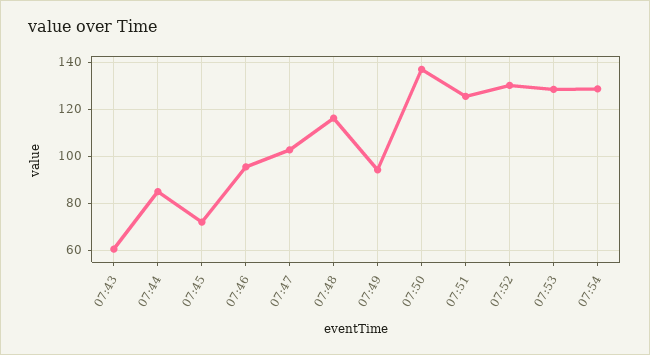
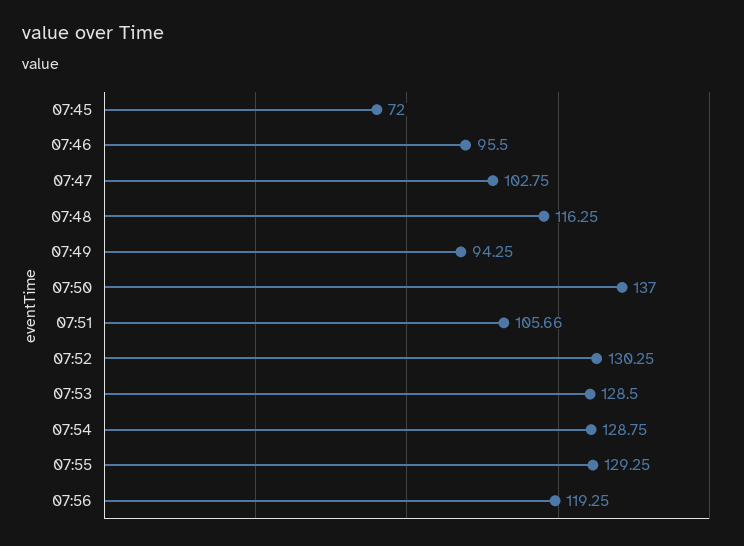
07:43: 60 -> none
07:44: 85 -> none
07:51: 125 -> 105.66
07:55: none -> 129.25
07:56: none -> 119.25

